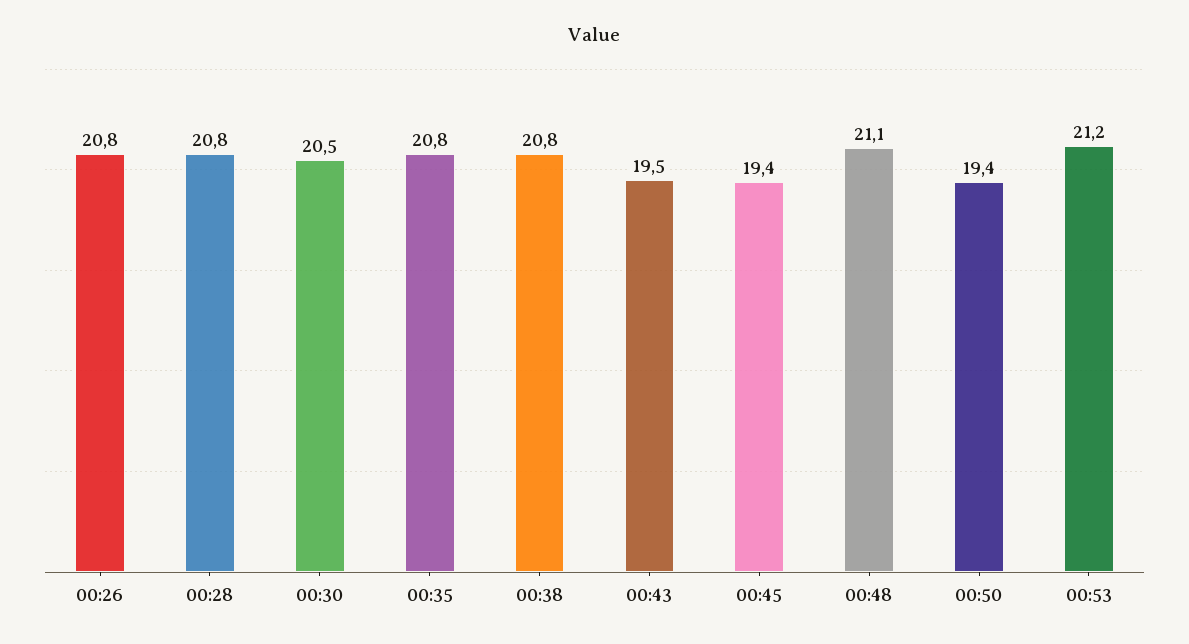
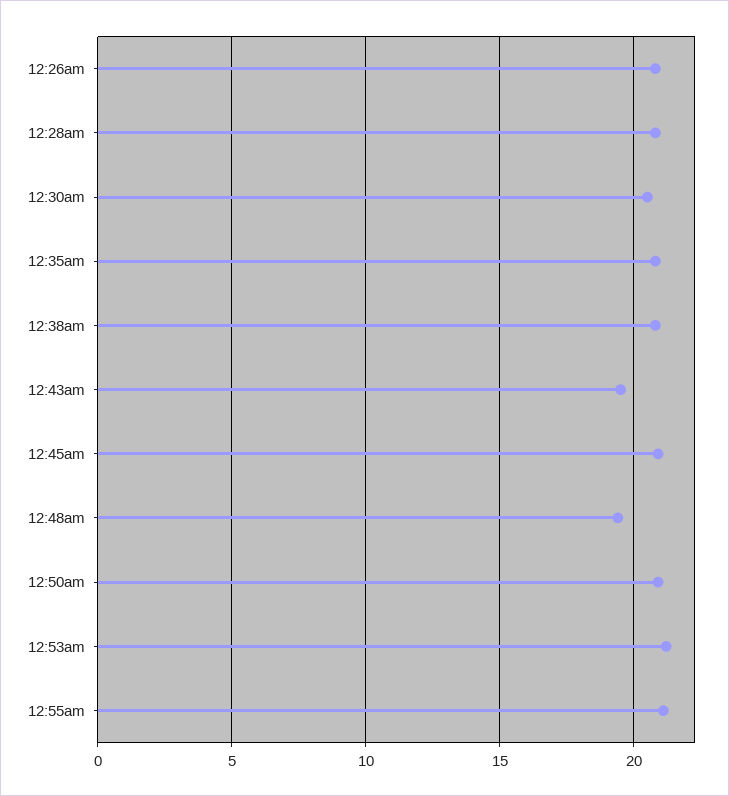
00:45: 19.4 -> 21
00:48: 21.1 -> 19.5
00:50: 19.4 -> 21
12:55am: none -> 21

